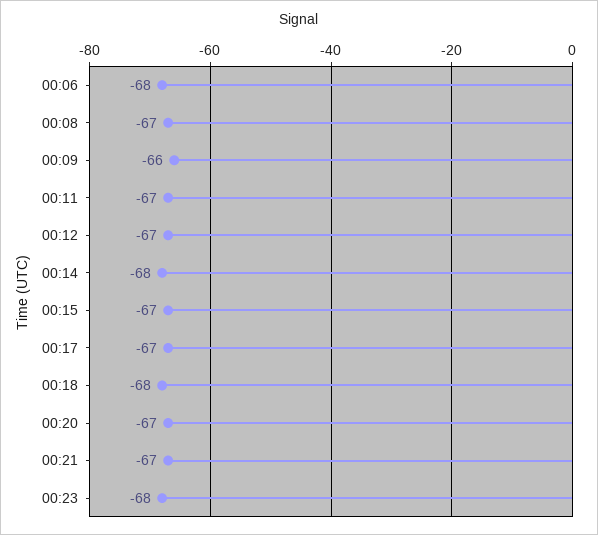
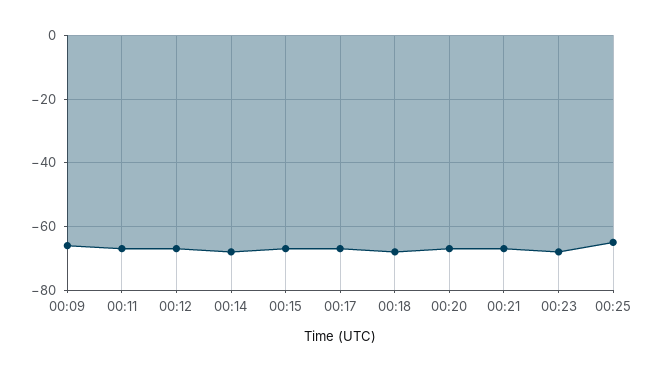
00:06: -68 -> none
00:08: -67 -> none
00:25: none -> -65

